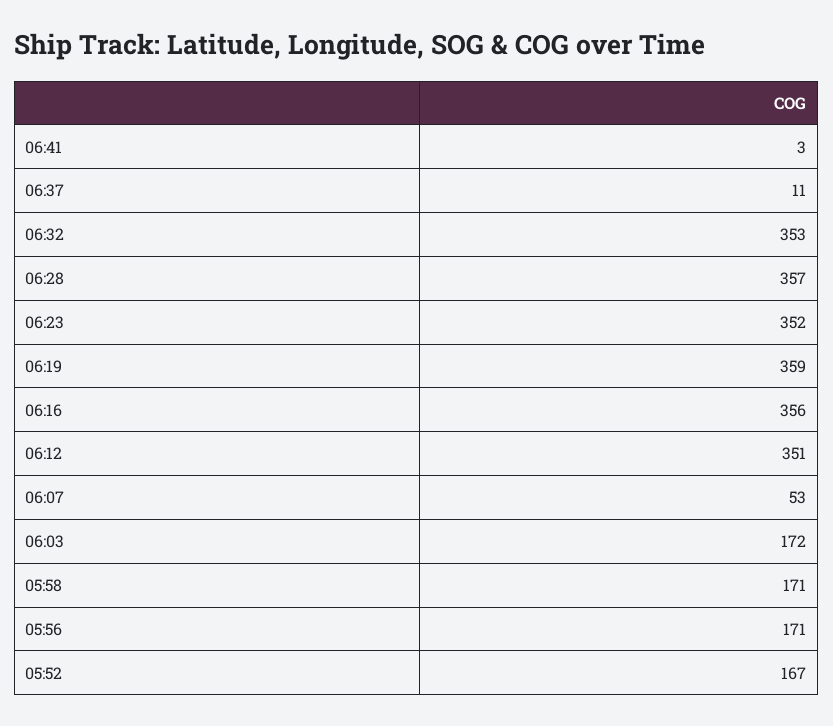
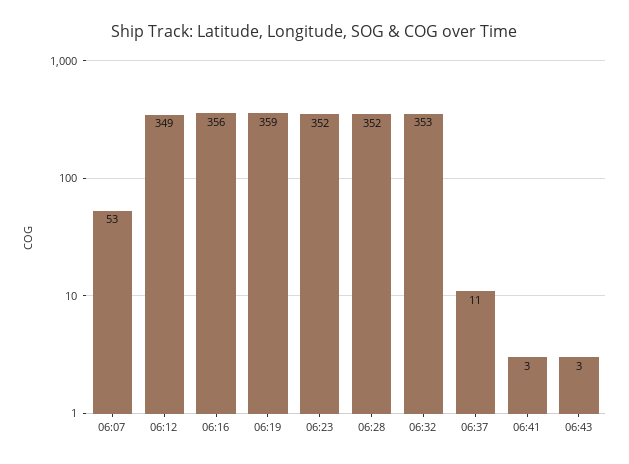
06:28: 357 -> 352
06:12: 351 -> 349
06:03: 172 -> none
05:58: 171 -> none
05:56: 171 -> none
05:52: 167 -> none
06:43: none -> 3

